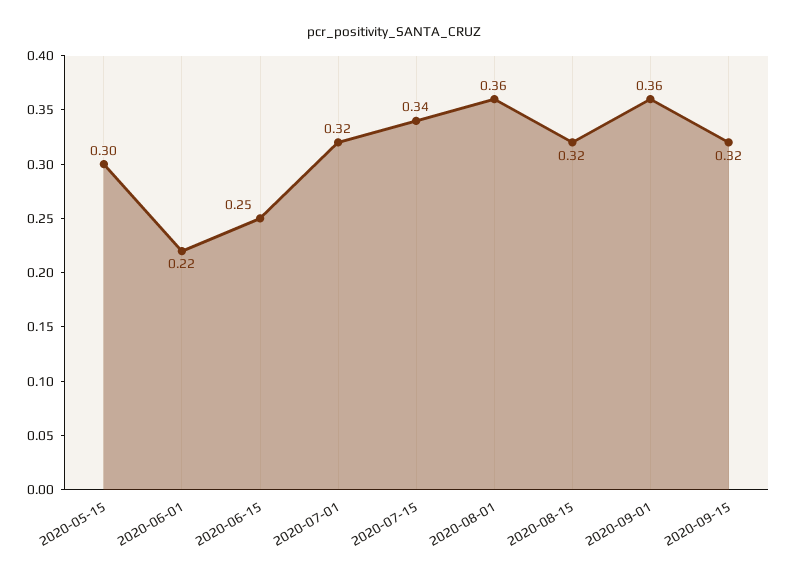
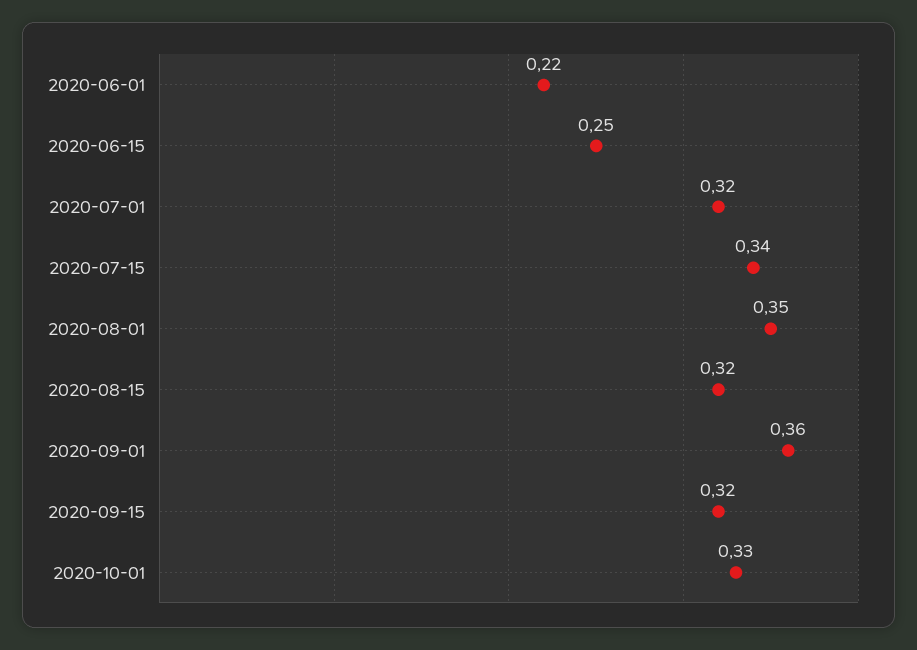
2020-05-15: 0.3 -> none
2020-08-01: 0.36 -> 0.35
2020-10-01: none -> 0.33

